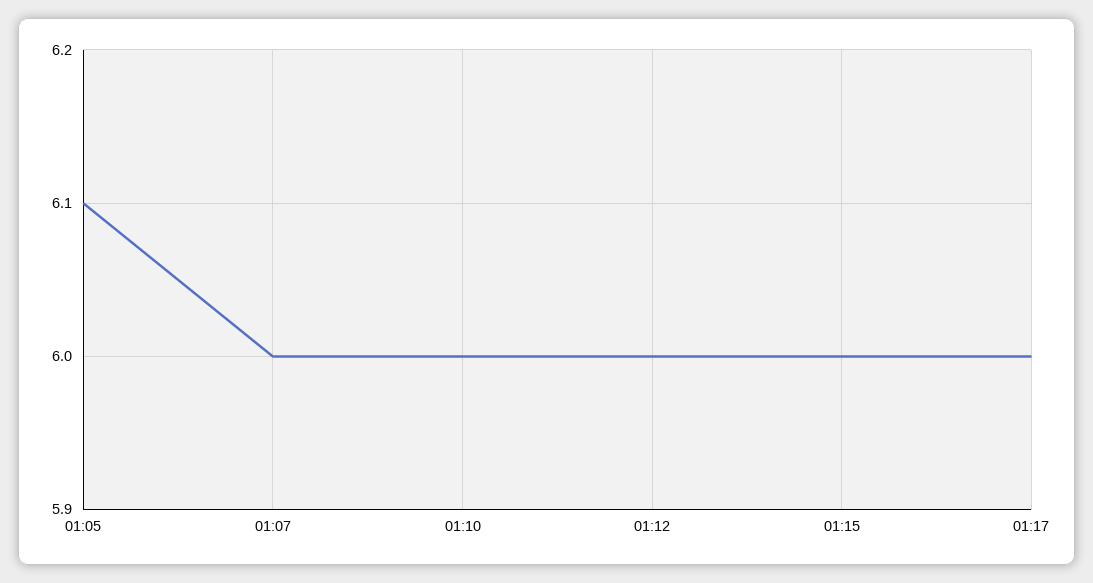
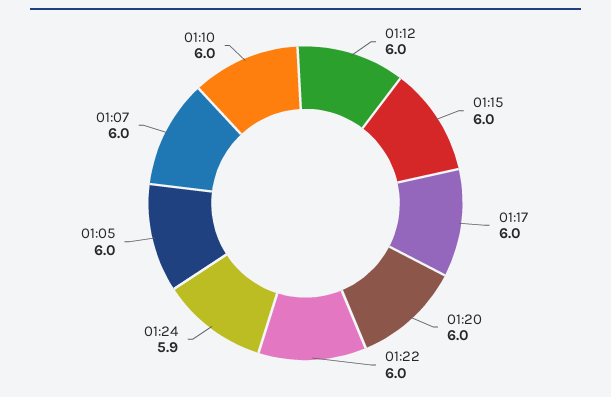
01:05: 6.1 -> 6
01:20: none -> 6
01:22: none -> 6
01:24: none -> 5.9

